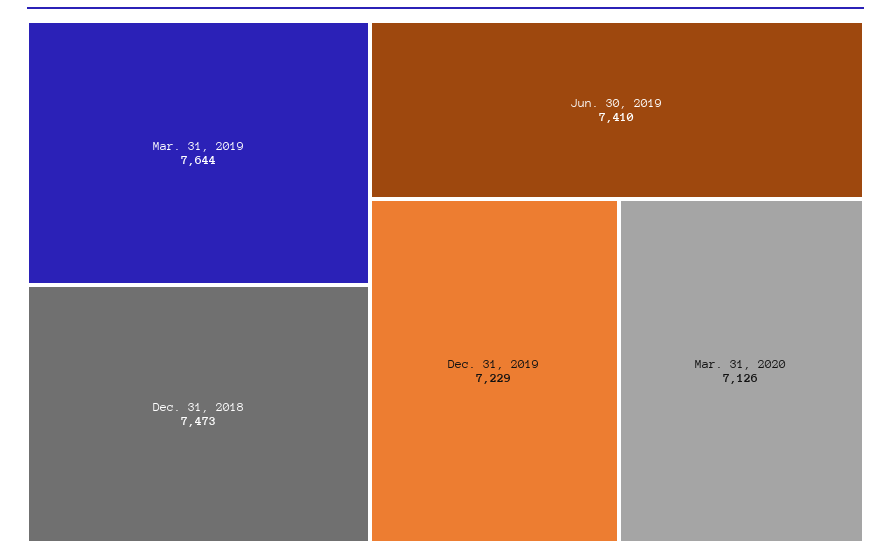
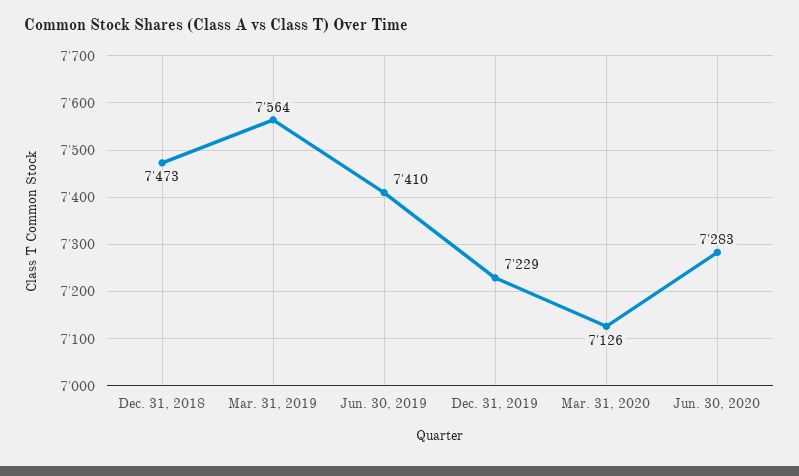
Mar. 31, 2019: 7644 -> 7564
Jun. 30, 2020: none -> 7283

